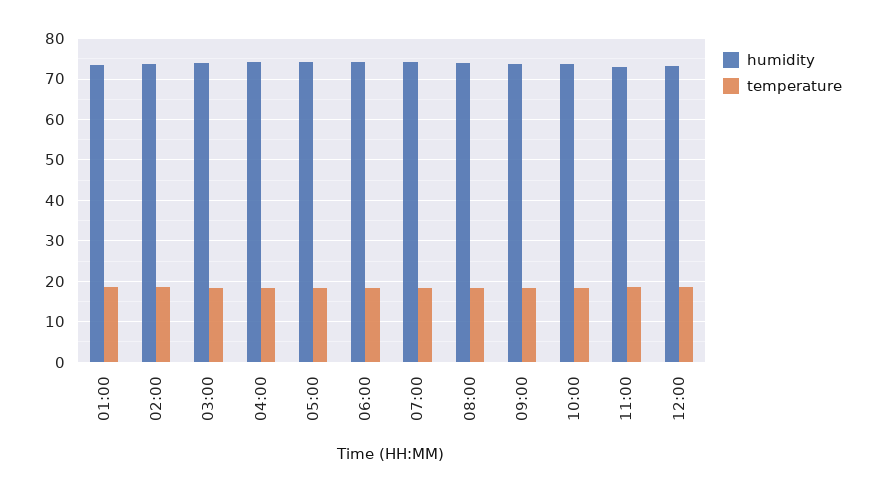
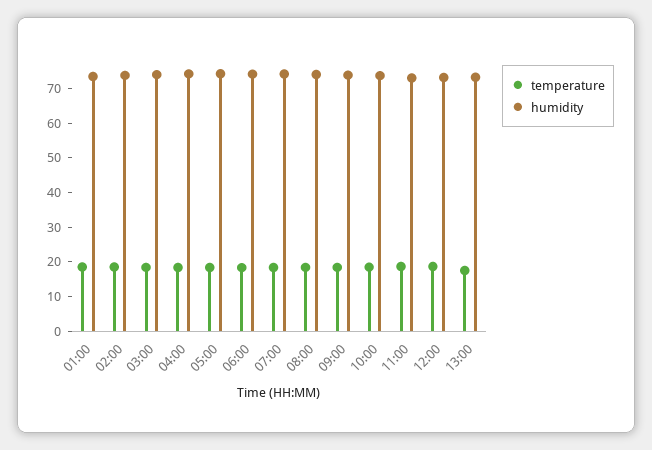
temperature, 13:00: none -> 17.5
humidity, 13:00: none -> 72.5

